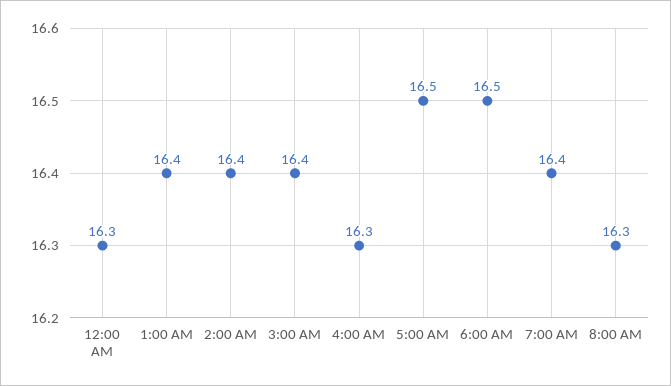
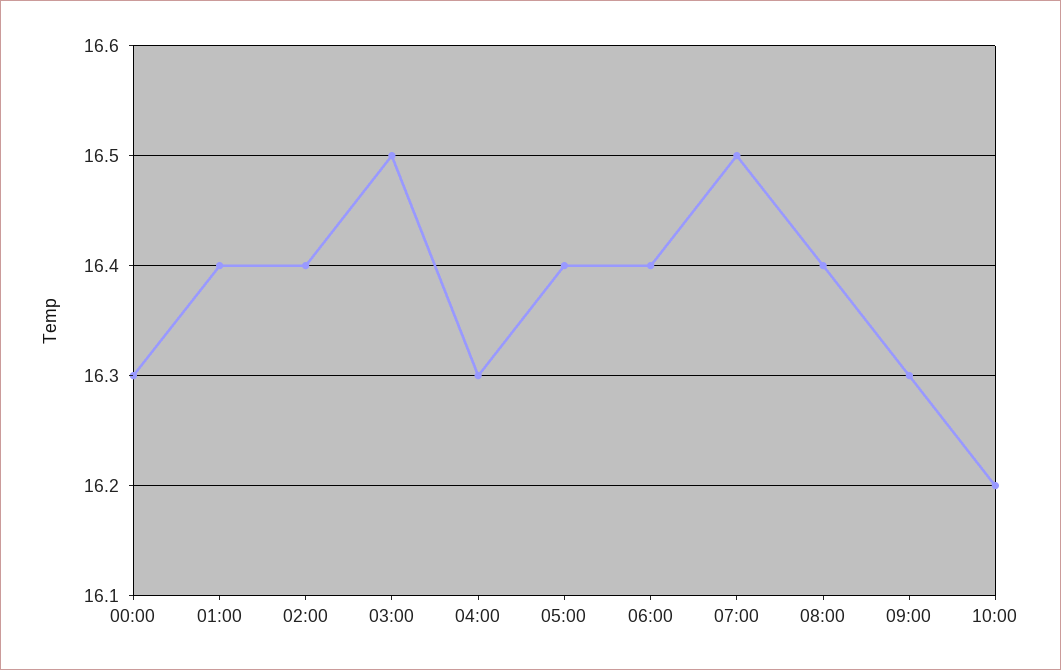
3:00 AM: 16.4 -> 16.5
5:00 AM: 16.5 -> 16.4
6:00 AM: 16.5 -> 16.4
7:00 AM: 16.4 -> 16.5
8:00 AM: 16.3 -> 16.4
09:00: none -> 16.3
10:00: none -> 16.2

